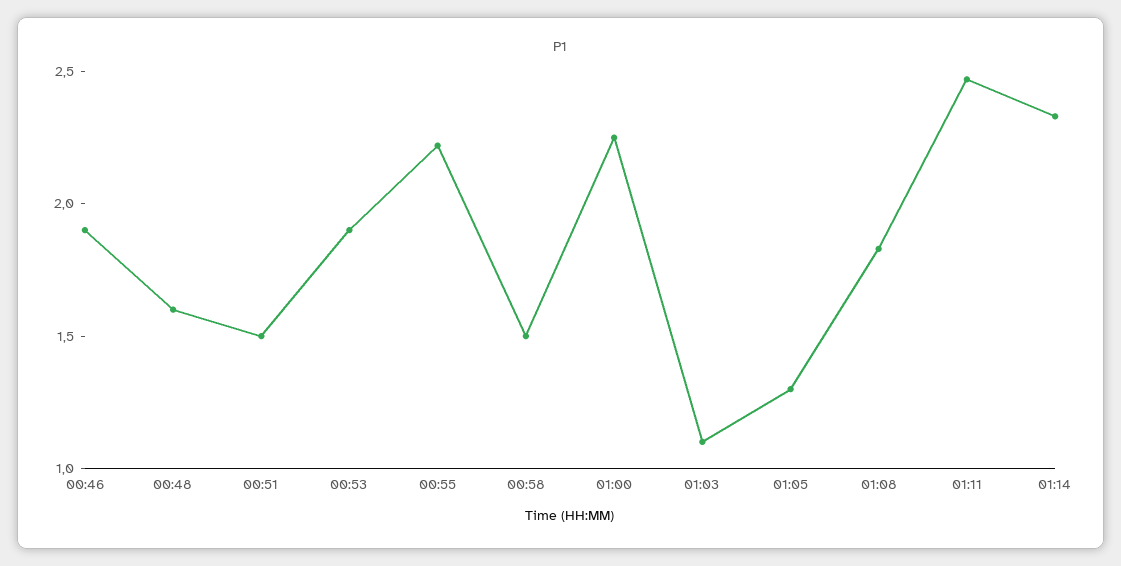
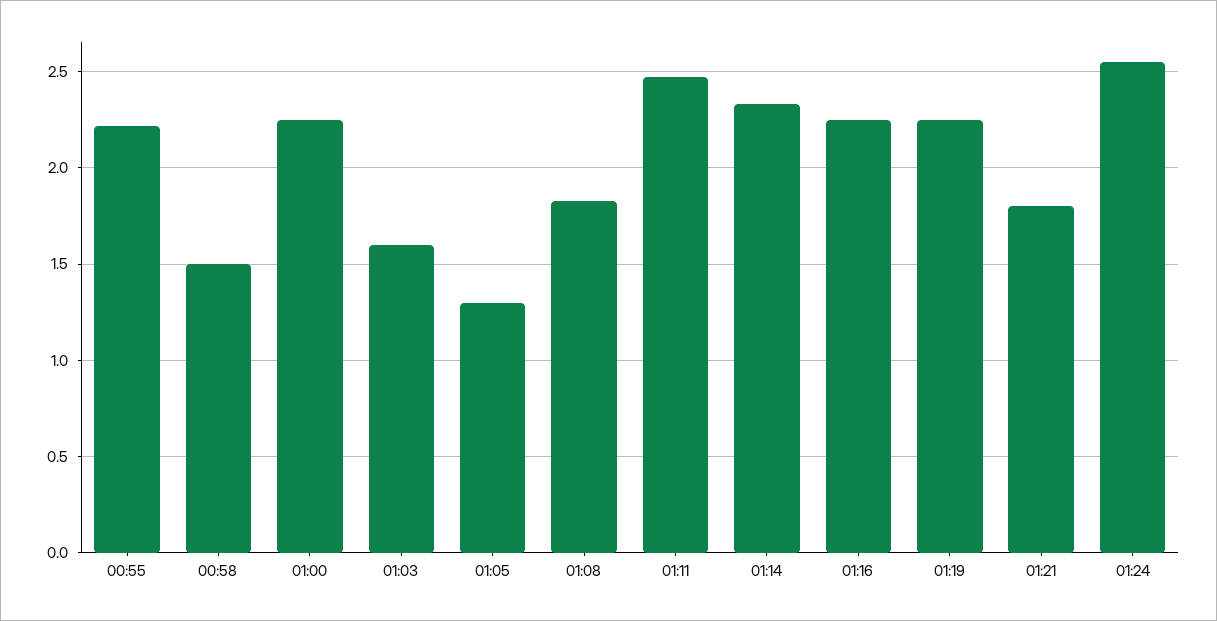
00:46: 1.9 -> none
00:48: 1.6 -> none
00:51: 1.5 -> none
00:53: 1.9 -> none
01:03: 1.1 -> 1.6
01:16: none -> 2.25
01:19: none -> 2.25
01:21: none -> 1.8
01:24: none -> 2.55

